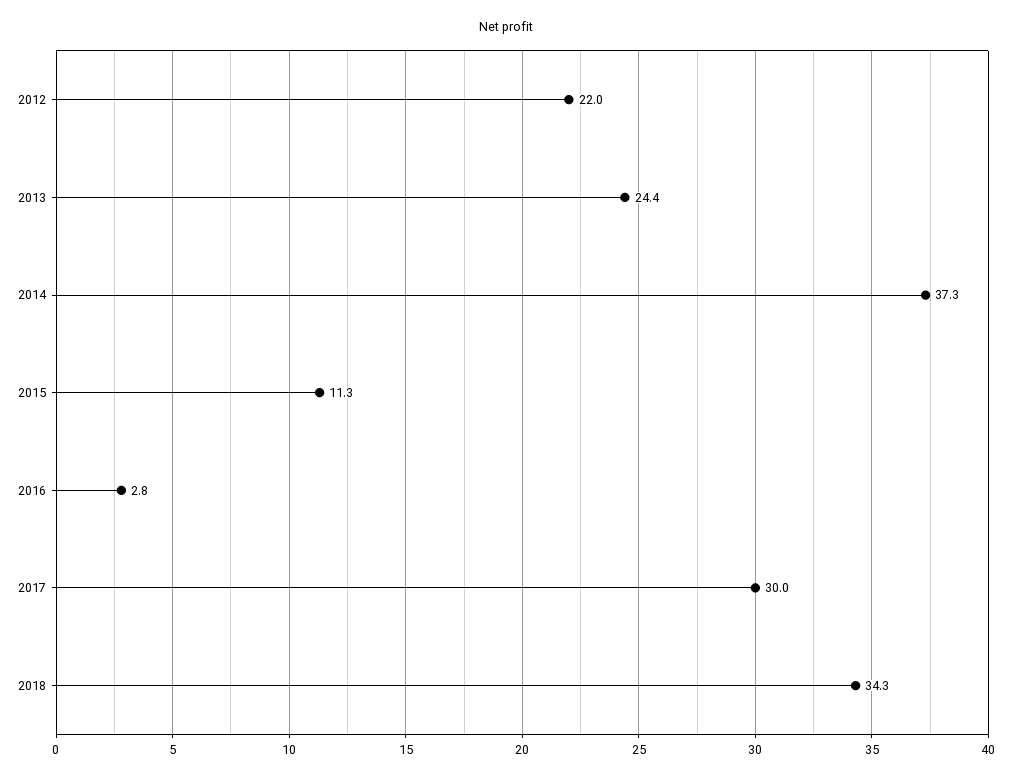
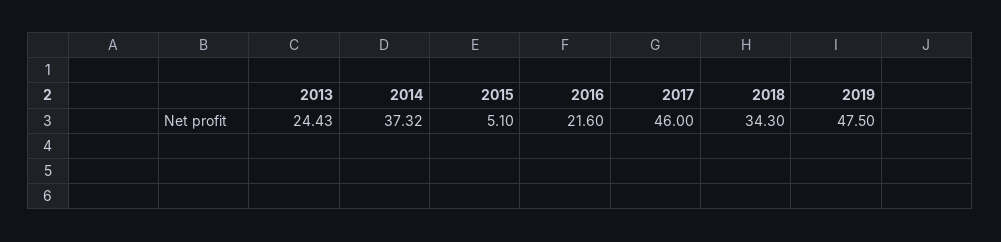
2012: 22 -> none
2015: 11.3 -> 5.1
2016: 2.8 -> 21.6
2017: 30 -> 46
2019: none -> 47.5

